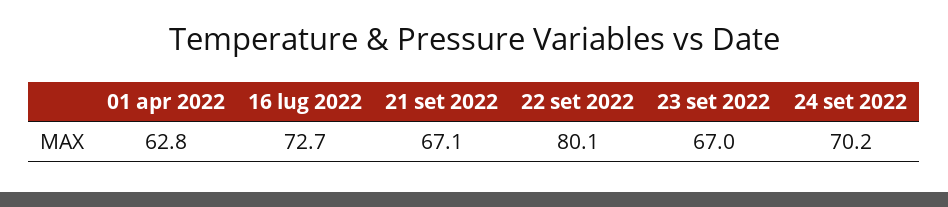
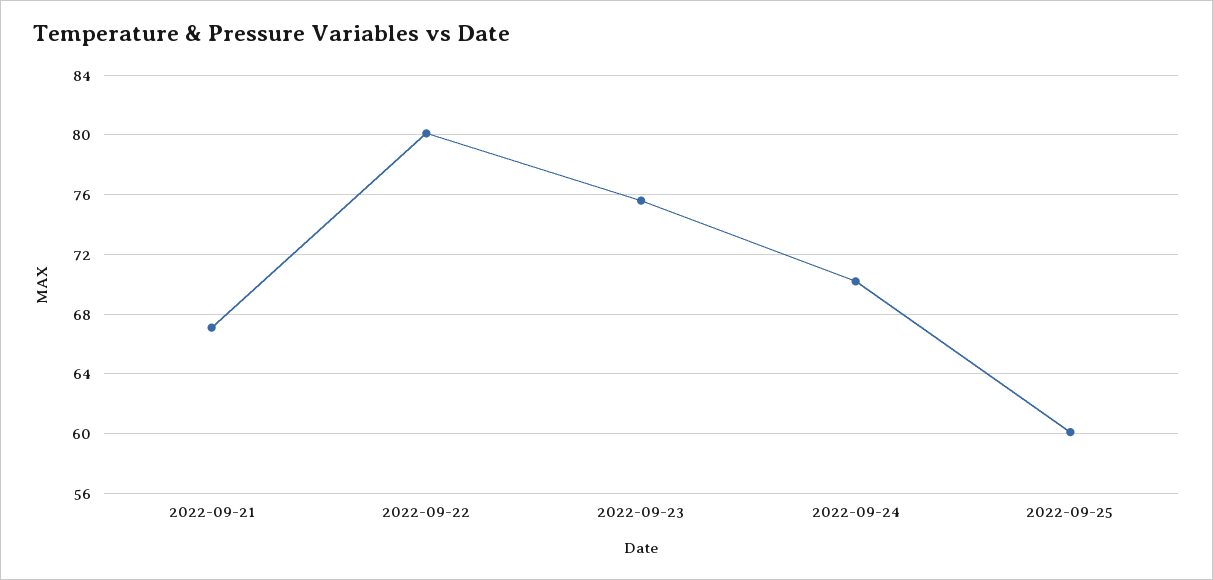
01 apr 2022: 62.8 -> none
16 lug 2022: 72.7 -> none
23 set 2022: 67 -> 75.5
2022-09-25: none -> 60

